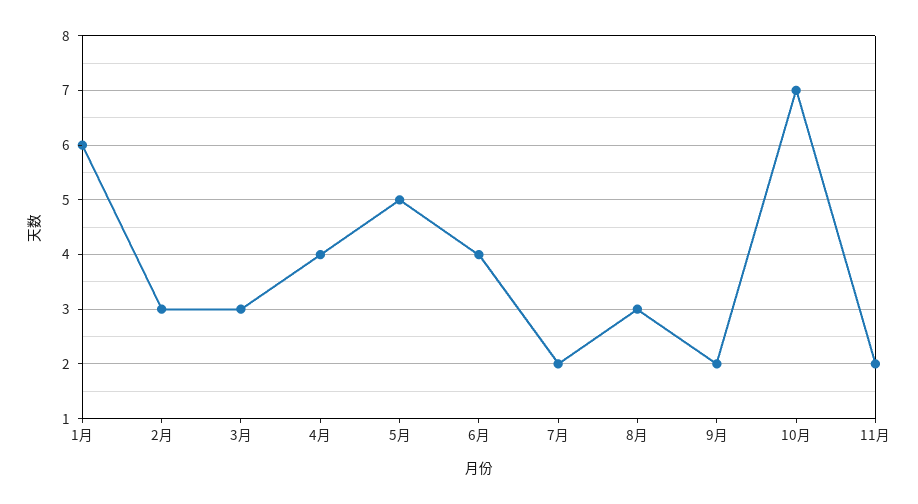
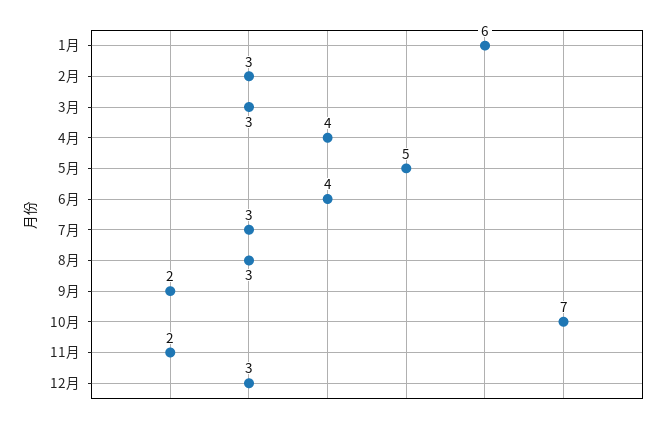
7月: 2 -> 3
12月: none -> 3

